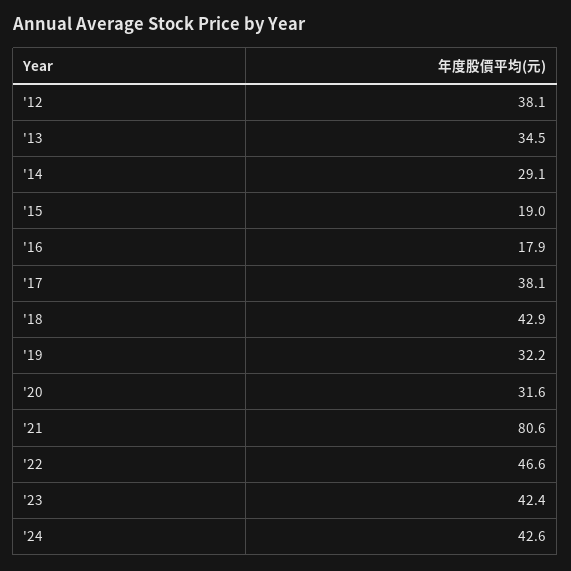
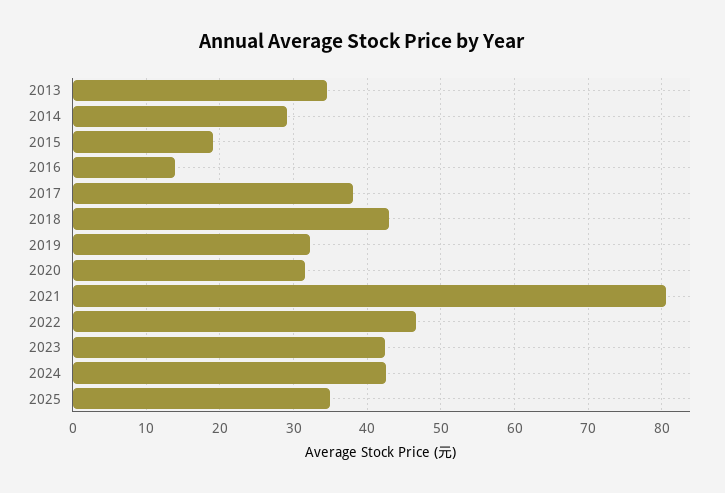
'12: 38.1 -> none
'16: 17.9 -> 14
2025: none -> 35

